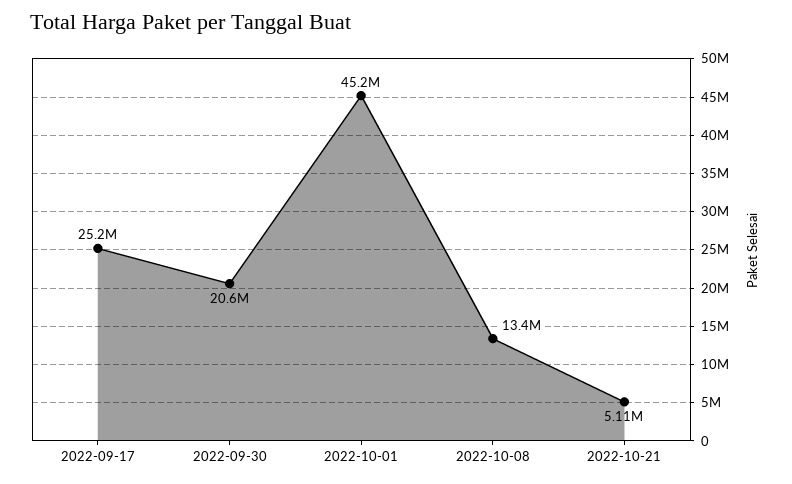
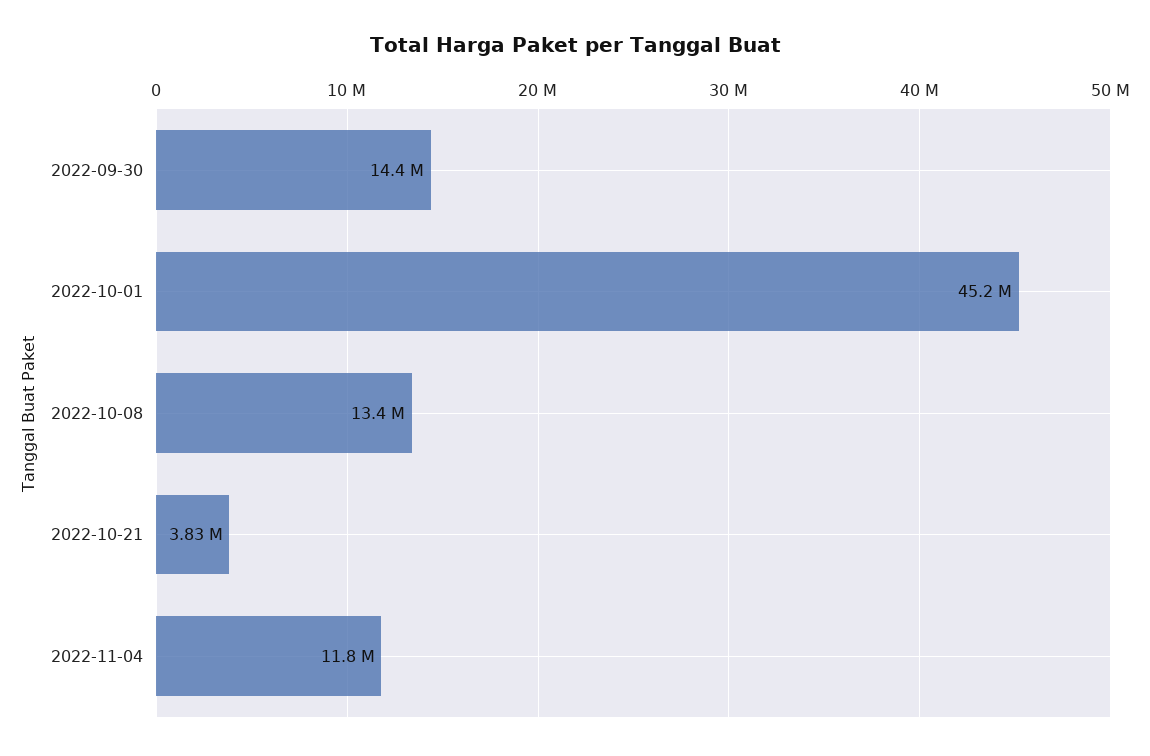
2022-09-17: 25200000 -> none
2022-09-30: 20600000 -> 14400000
2022-10-21: 5110000 -> 3830000
2022-11-04: none -> 11800000

